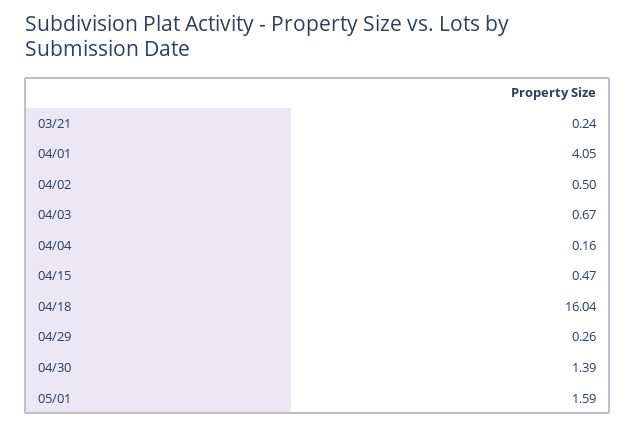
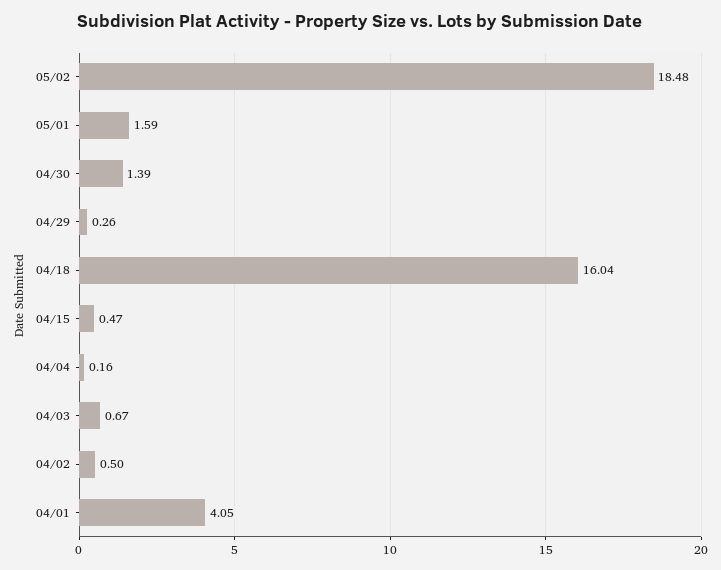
03/21: 0.24 -> none
05/02: none -> 18.48

